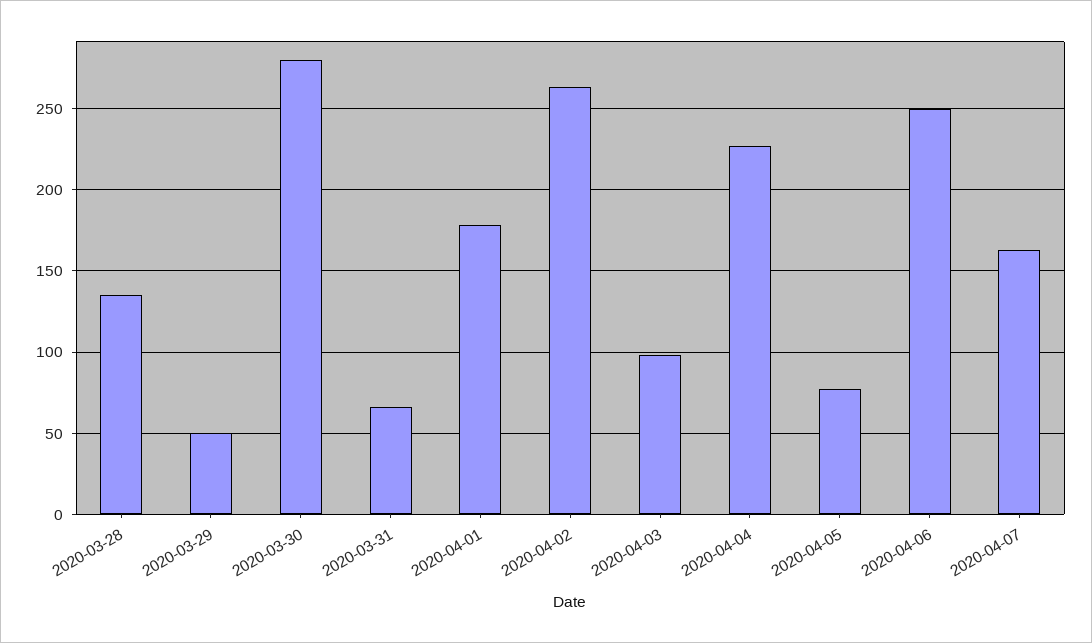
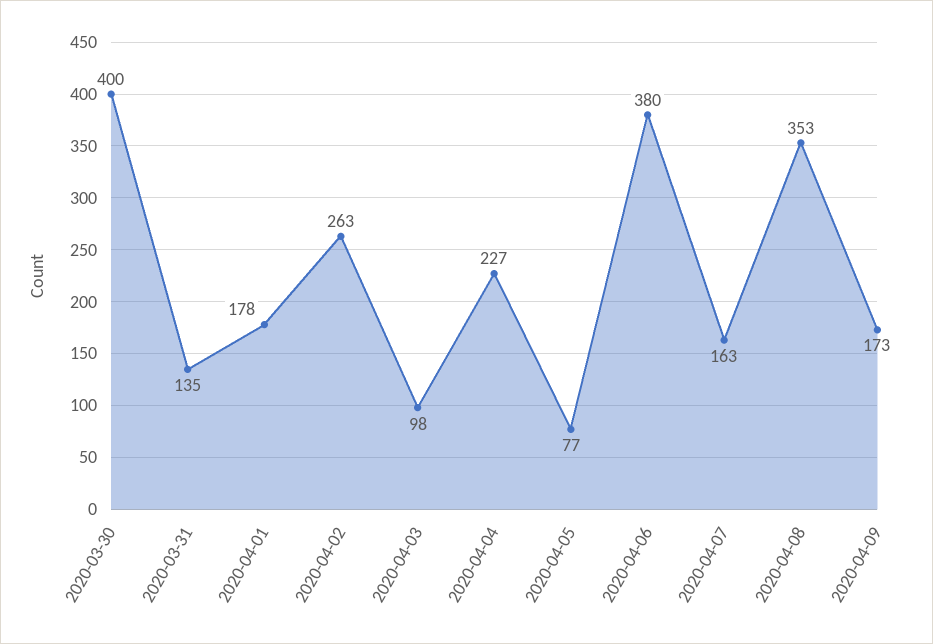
2020-03-28: 135 -> none
2020-03-29: 50 -> none
2020-03-30: 280 -> 400
2020-03-31: 65 -> 135
2020-04-06: 250 -> 380
2020-04-08: none -> 353
2020-04-09: none -> 173

